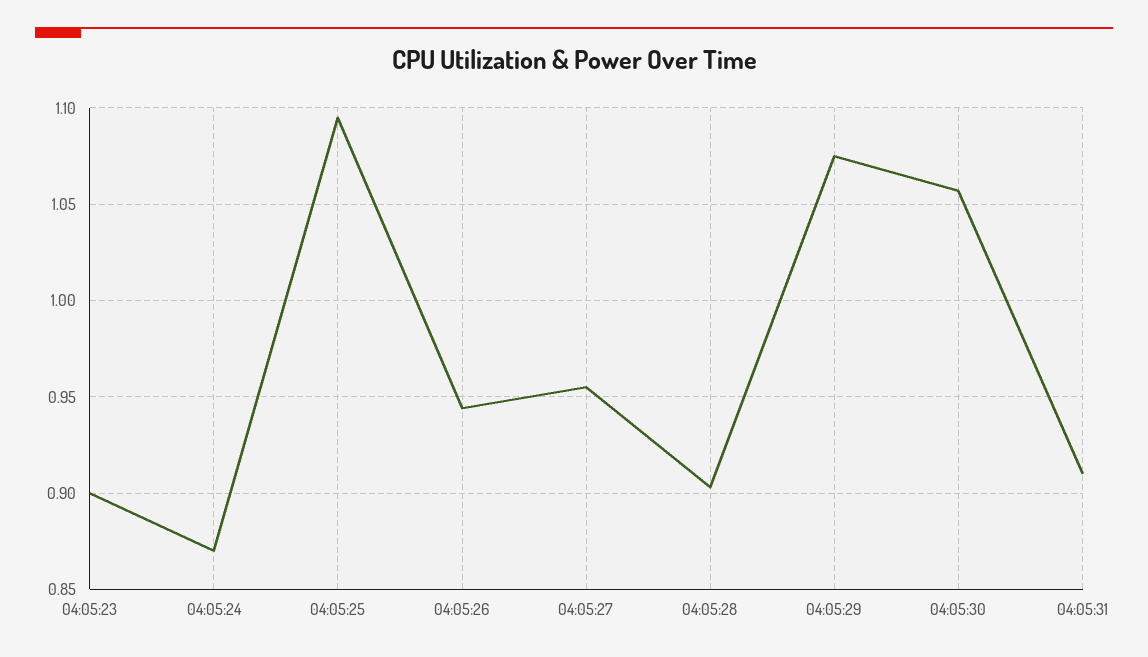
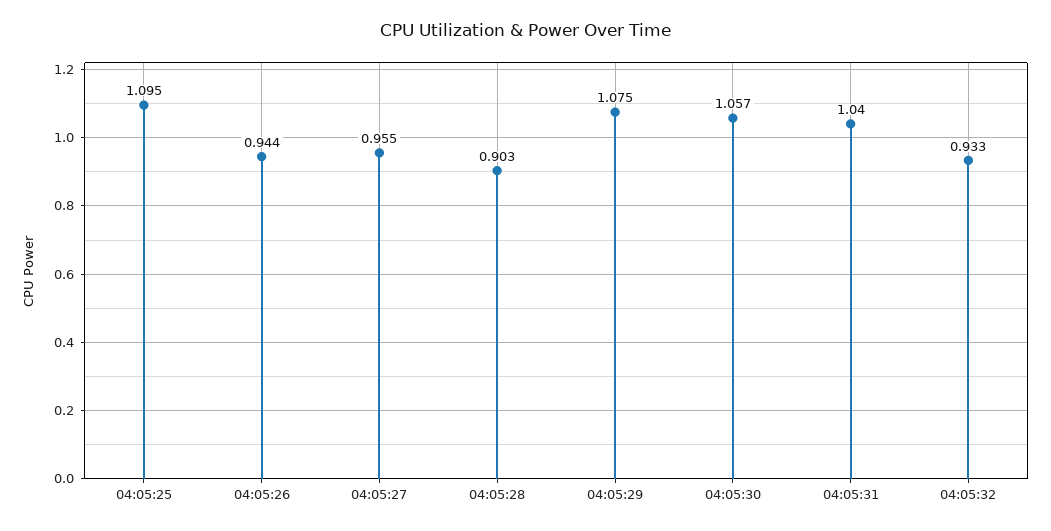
04:05:23: 0.9 -> none
04:05:24: 0.87 -> none
04:05:31: 0.91 -> 1.04
04:05:32: none -> 0.933

